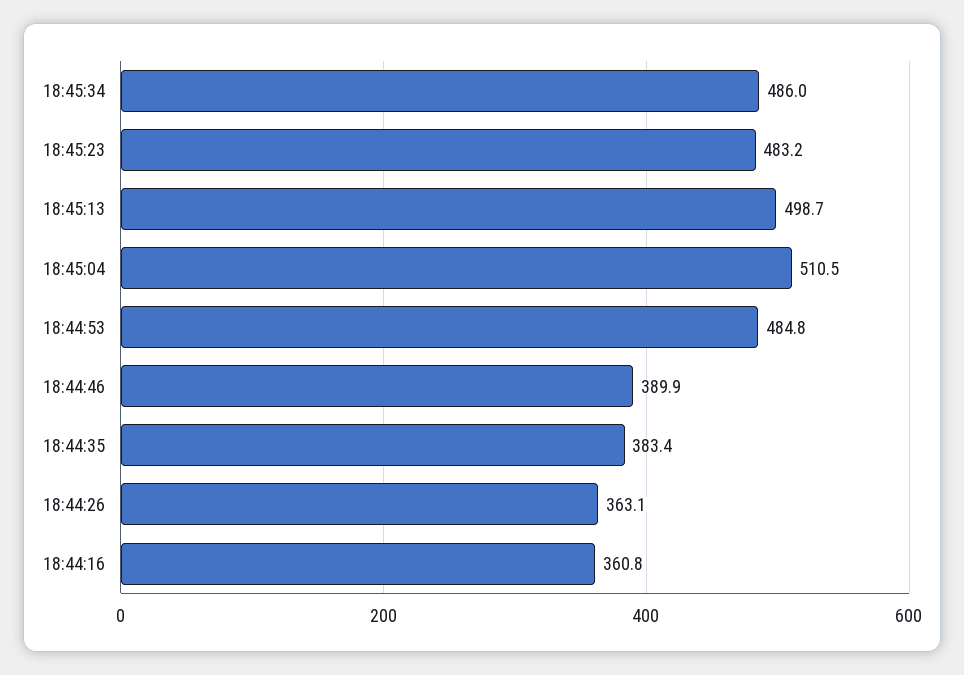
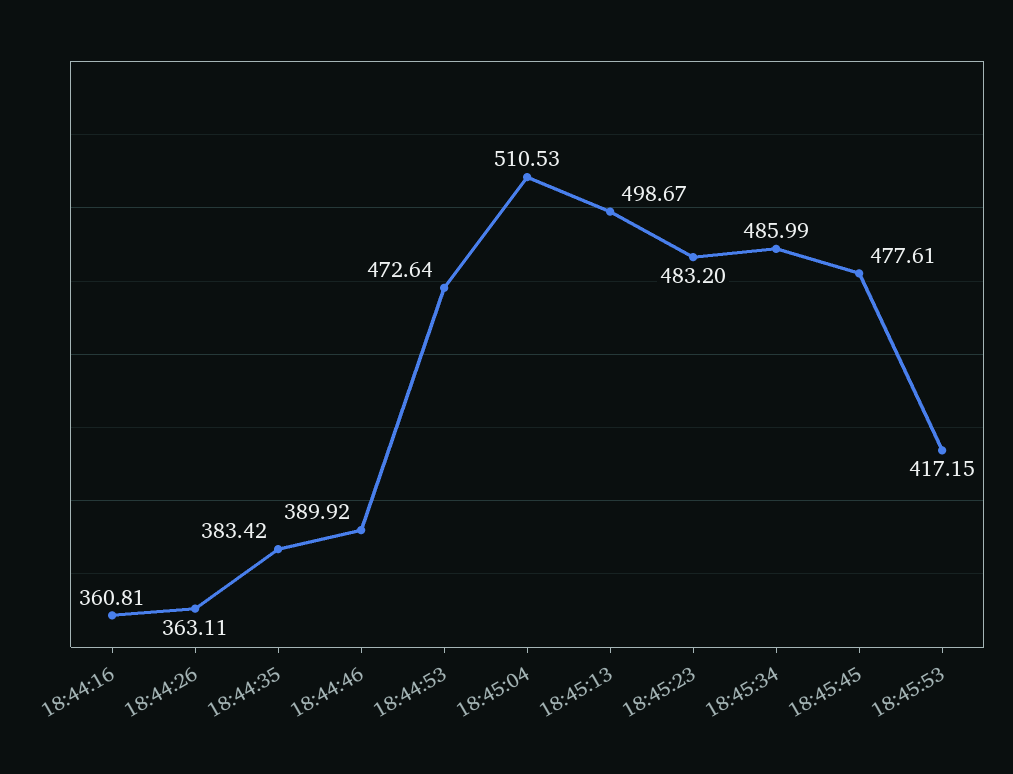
18:44:53: 484.8 -> 472.64
18:45:45: none -> 477.61
18:45:53: none -> 417.15

